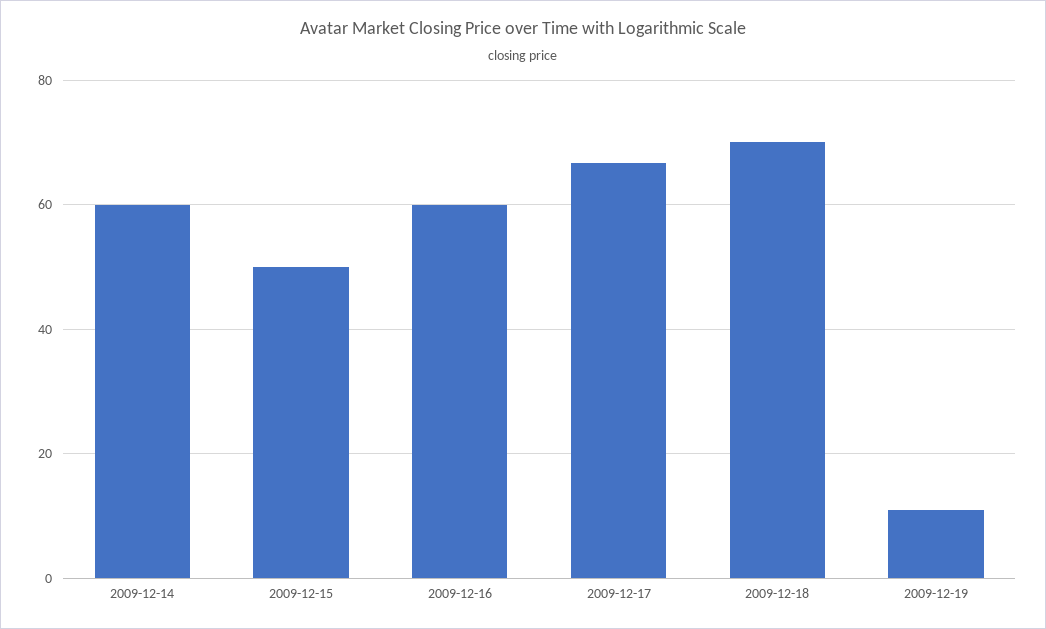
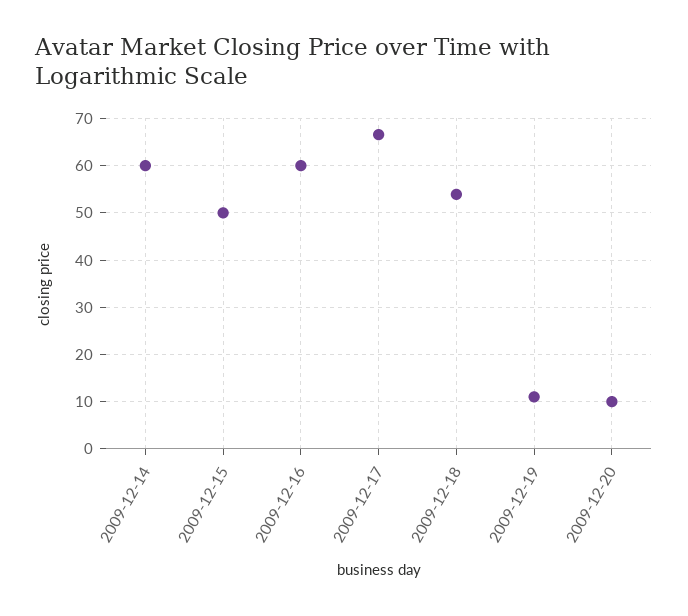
2009-12-18: 70 -> 54
2009-12-20: none -> 10

